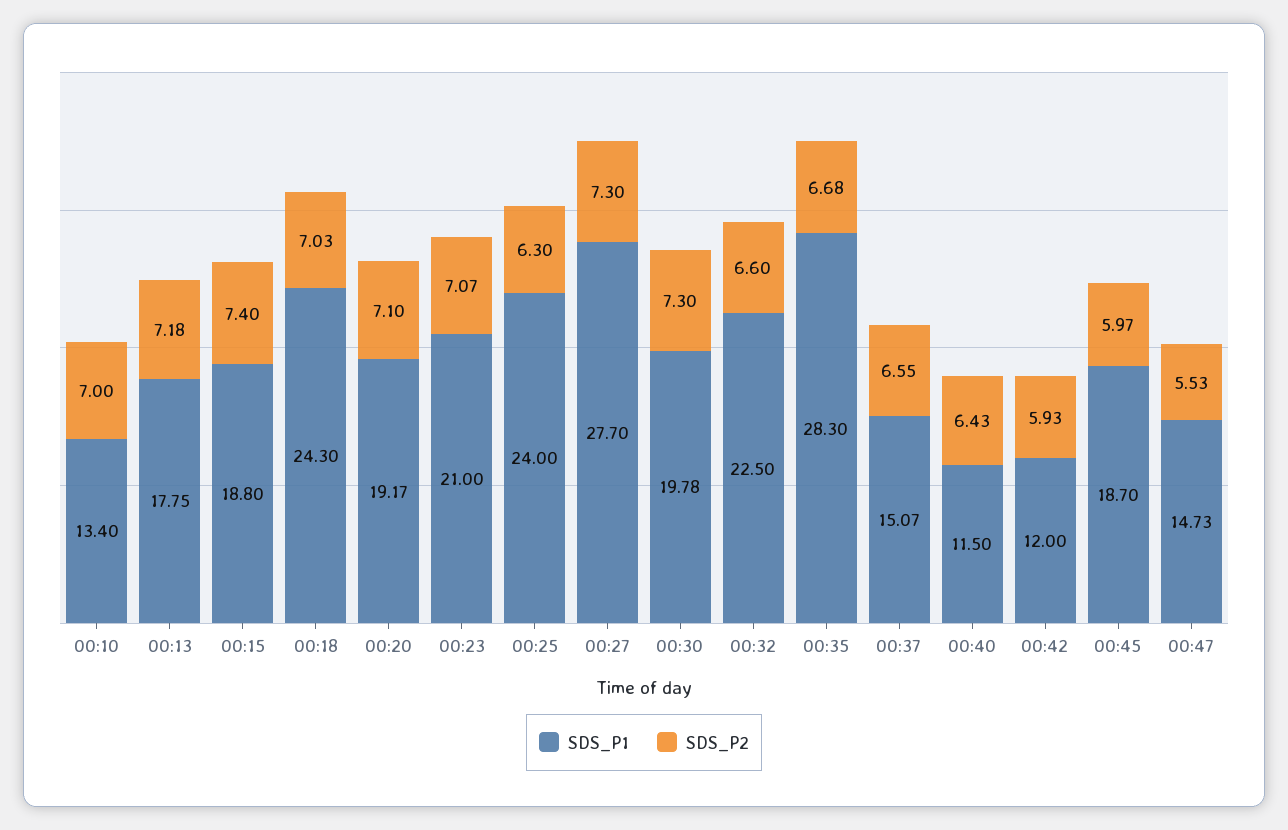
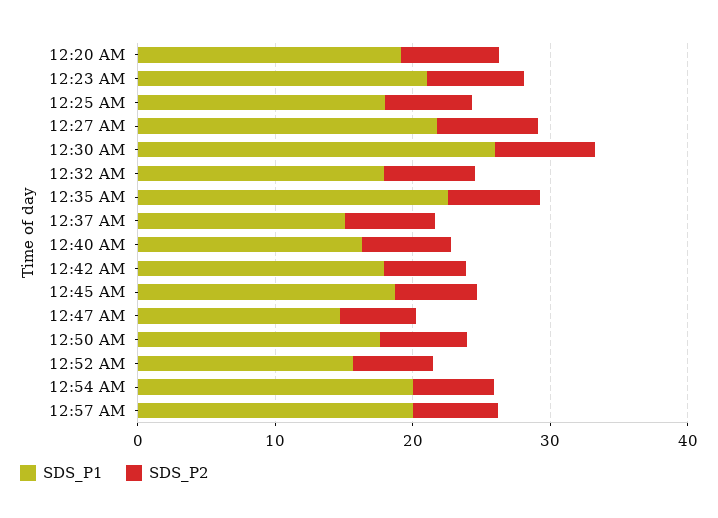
SDS_P1, 00:10: 13.4 -> none
SDS_P2, 00:10: 7 -> none
SDS_P1, 00:13: 17.75 -> none
SDS_P2, 00:13: 7.18 -> none
SDS_P1, 00:15: 18.8 -> none
SDS_P2, 00:15: 7.4 -> none
SDS_P1, 00:18: 24.3 -> none
SDS_P2, 00:18: 7.03 -> none
SDS_P1, 00:25: 24 -> 18
SDS_P1, 00:27: 27.7 -> 22
SDS_P1, 00:30: 19.78 -> 26
SDS_P1, 00:32: 22.5 -> 18
SDS_P1, 00:35: 28.3 -> 22
SDS_P1, 00:40: 11.5 -> 16
SDS_P1, 00:42: 12 -> 18
SDS_P1, 12:50 AM: none -> 18
SDS_P2, 12:50 AM: none -> 6
SDS_P1, 12:52 AM: none -> 16
SDS_P2, 12:52 AM: none -> 6
SDS_P1, 12:54 AM: none -> 20
SDS_P2, 12:54 AM: none -> 6
SDS_P1, 12:57 AM: none -> 20
SDS_P2, 12:57 AM: none -> 6

